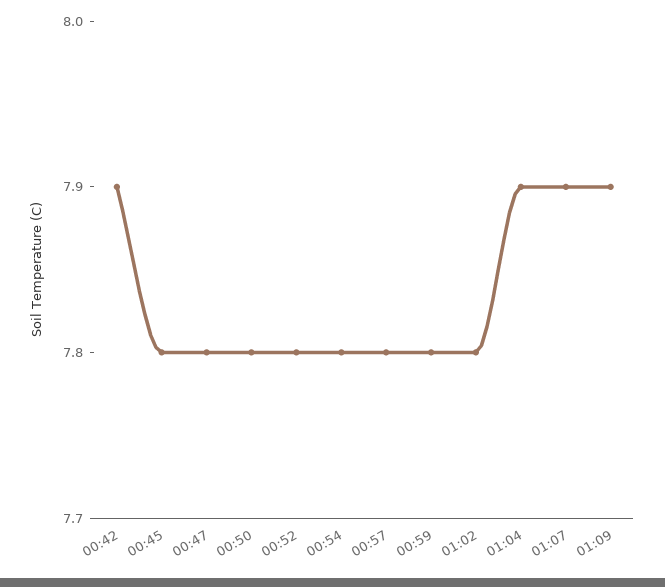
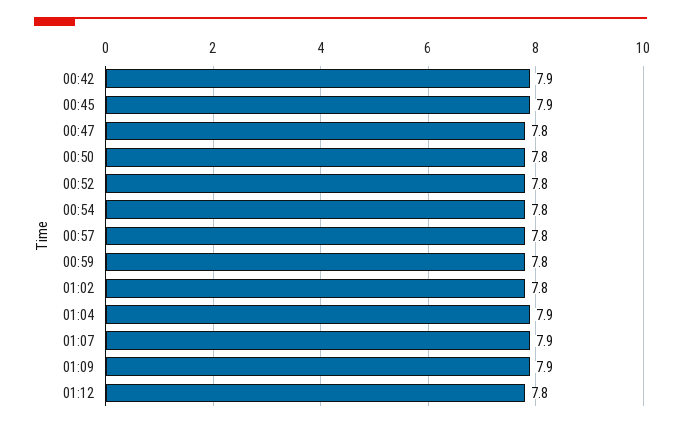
00:45: 7.8 -> 7.9
01:12: none -> 7.8

